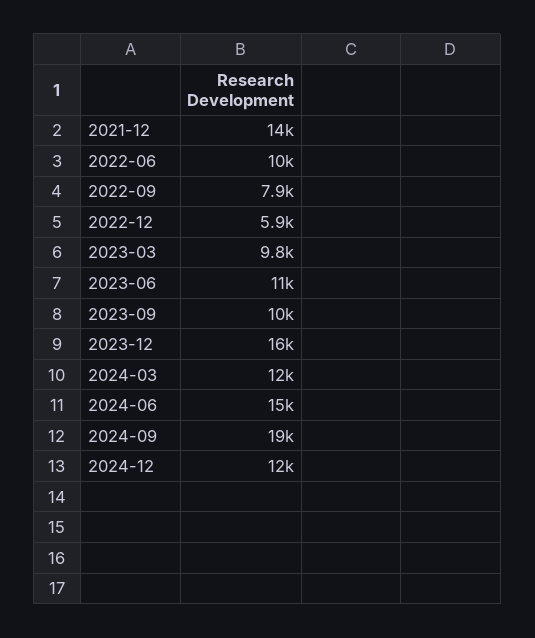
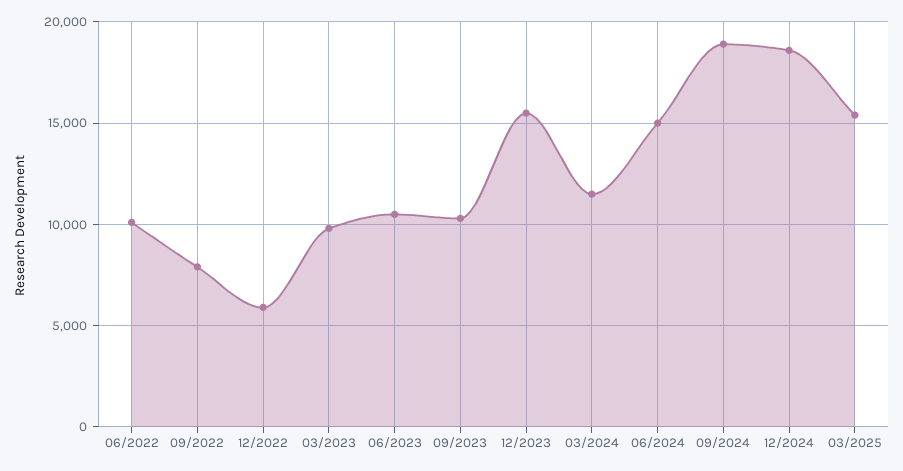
2021-12: 14000 -> none
2024-12: 12000 -> 18500
03/2025: none -> 15500

